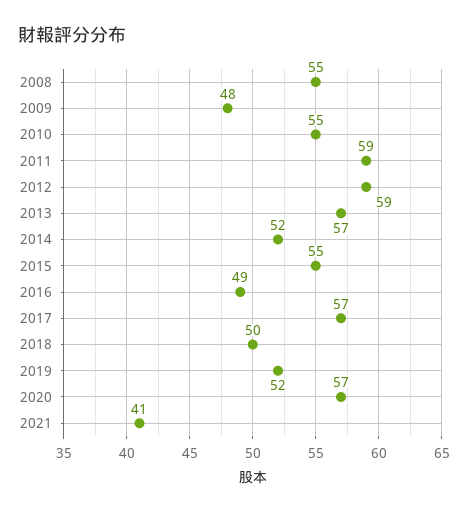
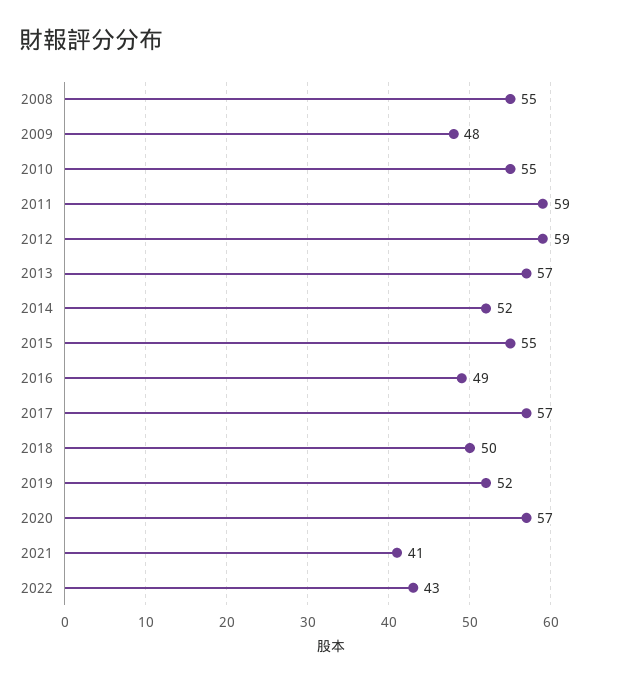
2022: none -> 43

